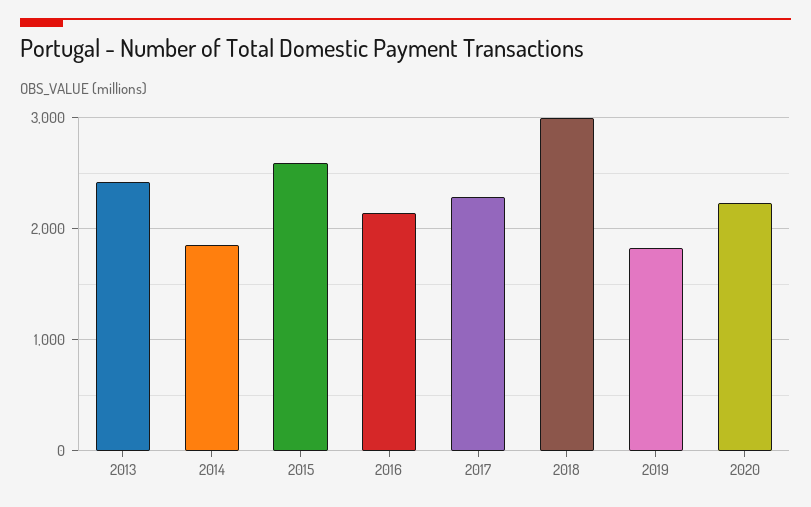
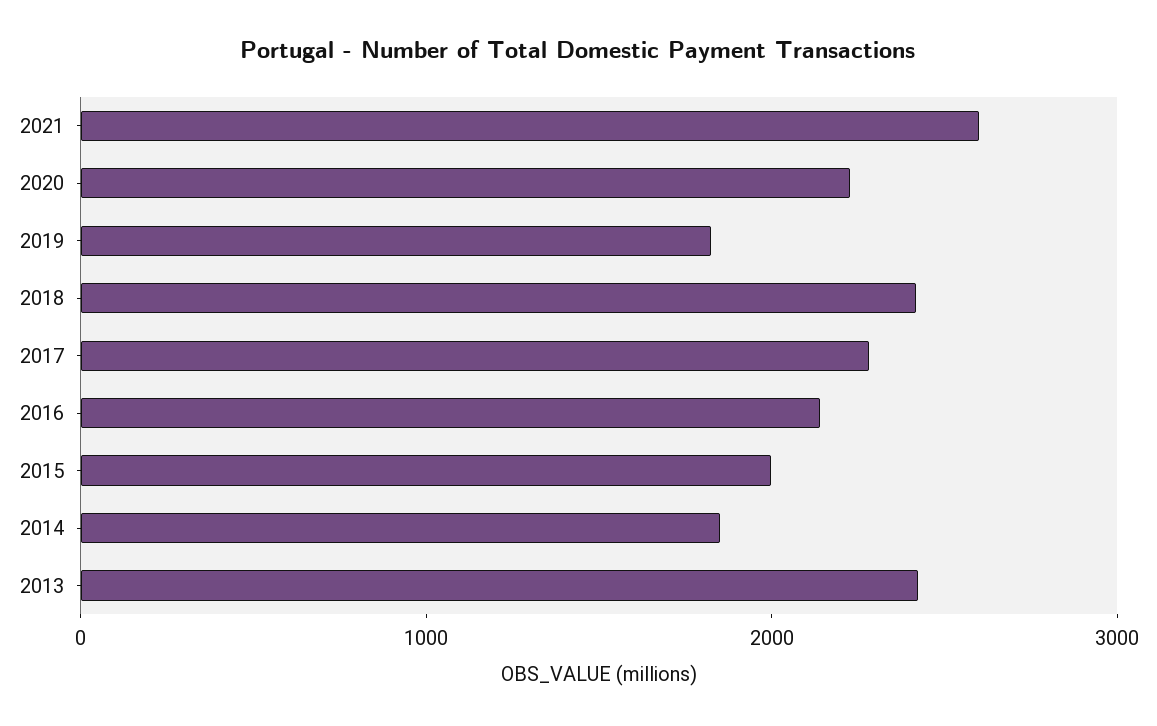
2015: 2600 -> 2000
2018: 3000 -> 2400
2021: none -> 2600

